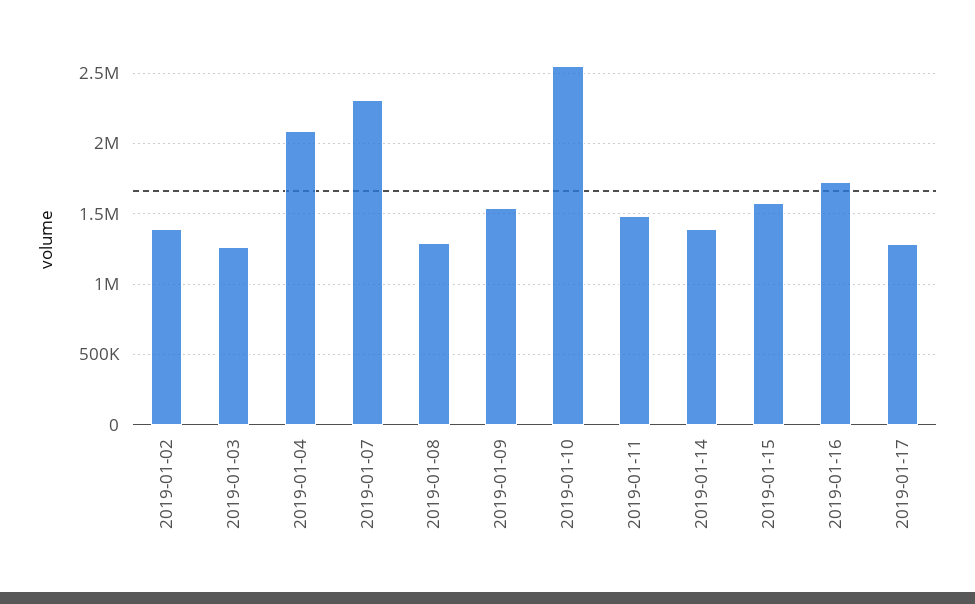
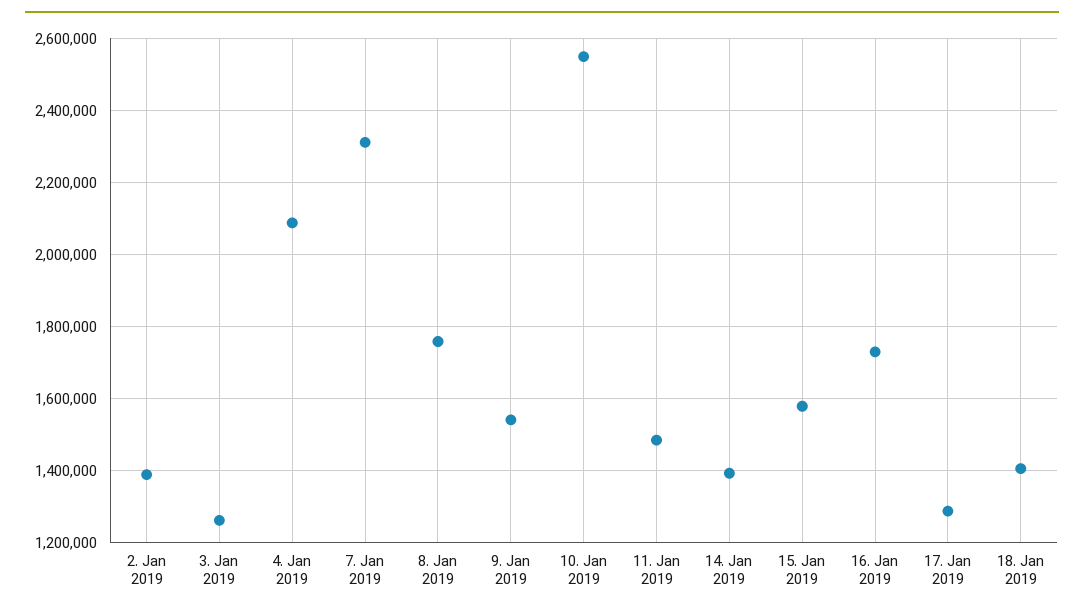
2019-01-08: 1300000 -> 1760000
18. Jan 2019: none -> 1400000

